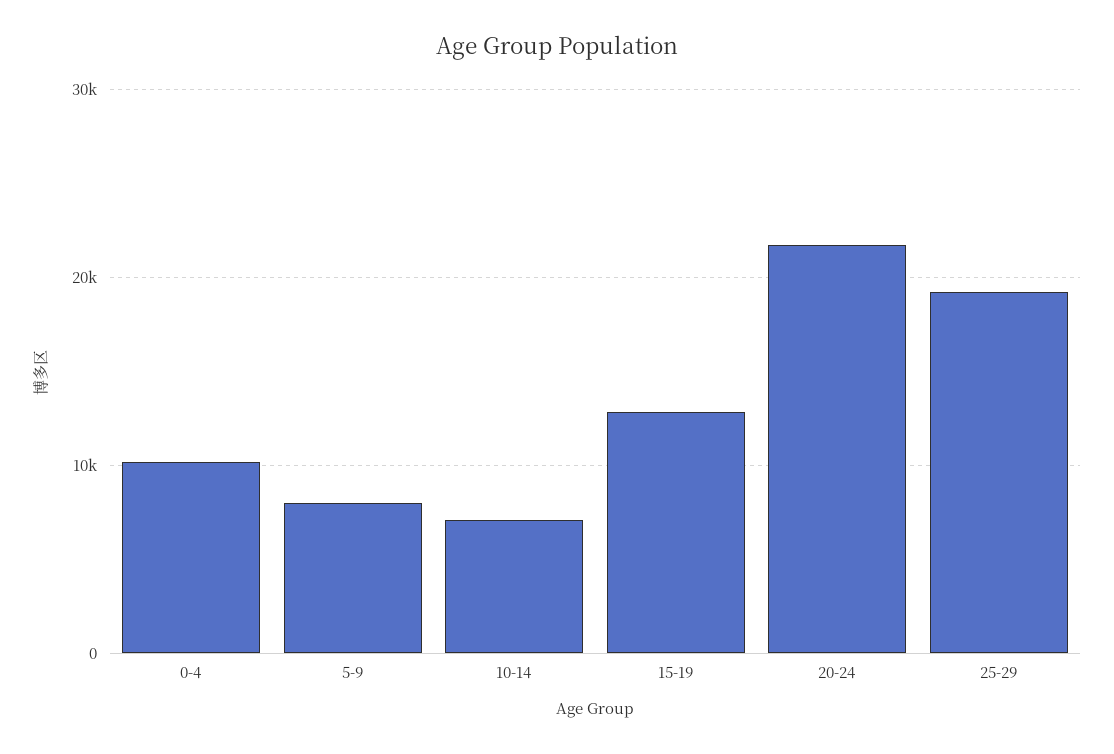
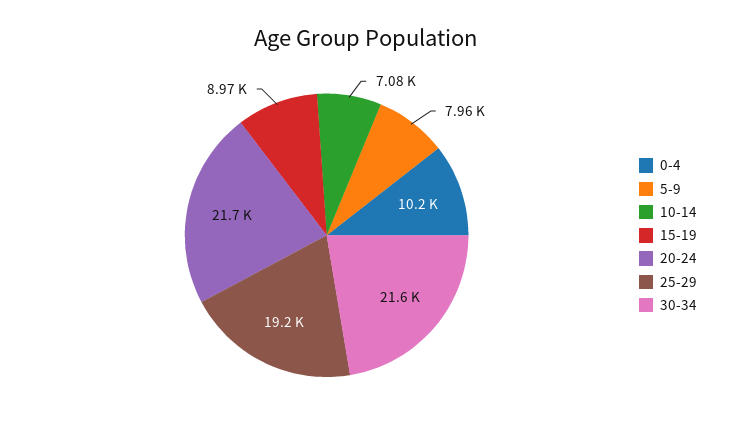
15-19: 13000 -> 8970
30-34: none -> 21600

